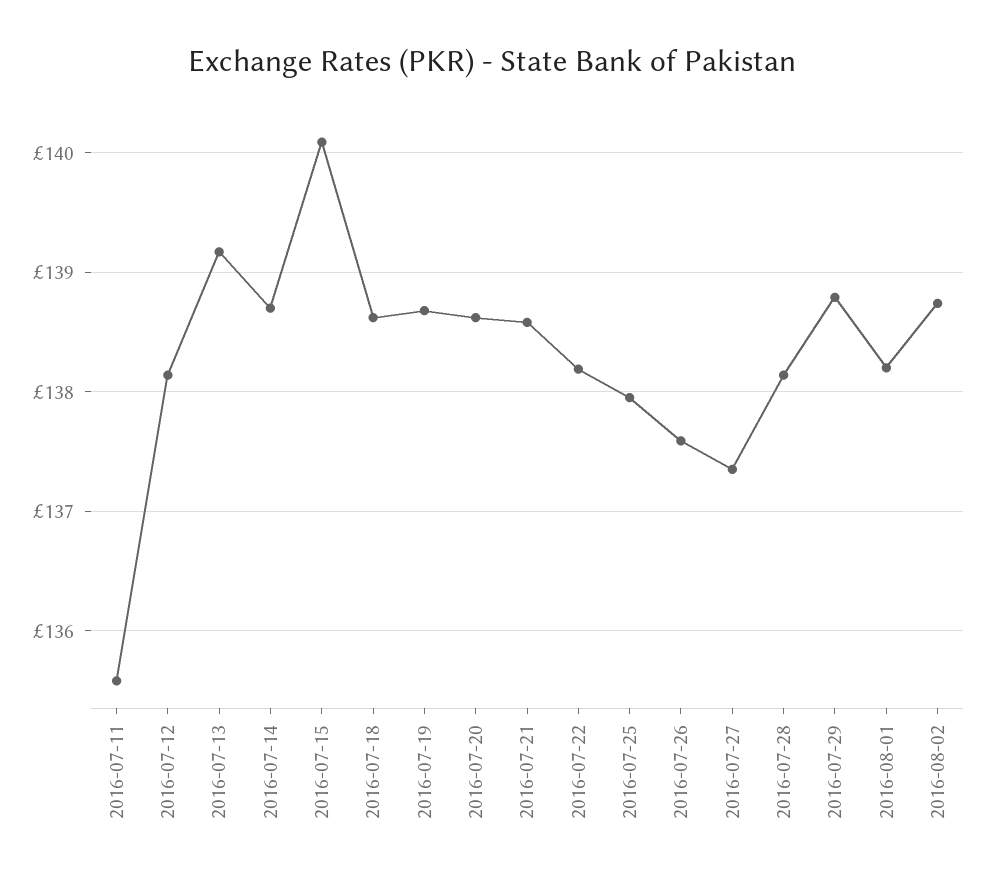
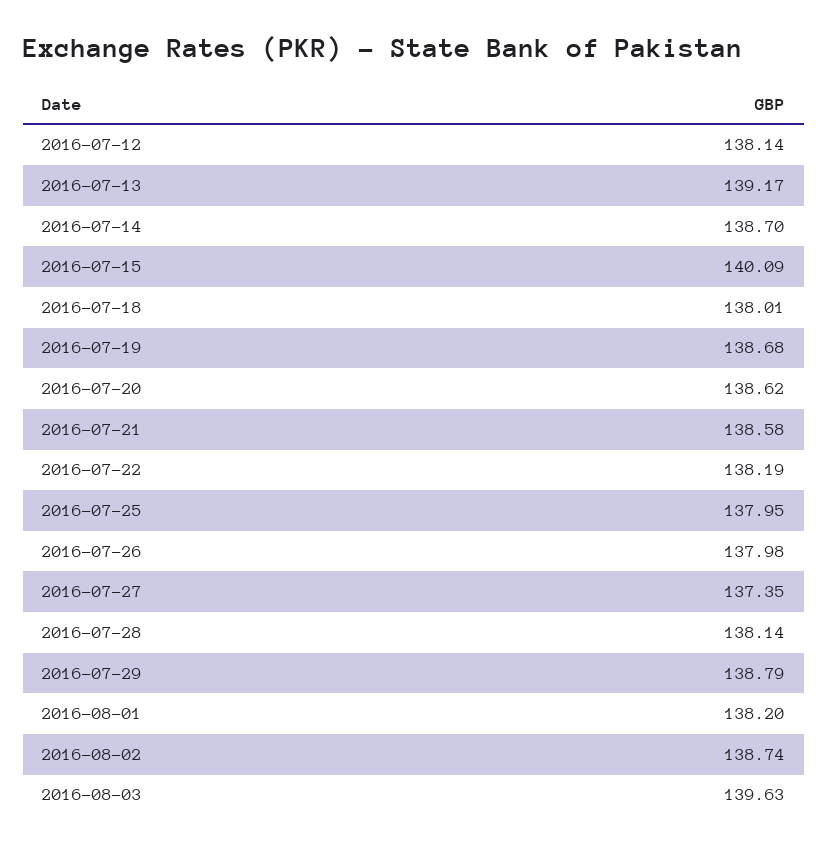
2016-07-11: 135.6 -> none
2016-07-18: 138.6 -> 138.01
2016-07-26: 137.6 -> 137.98
2016-08-03: none -> 139.63

